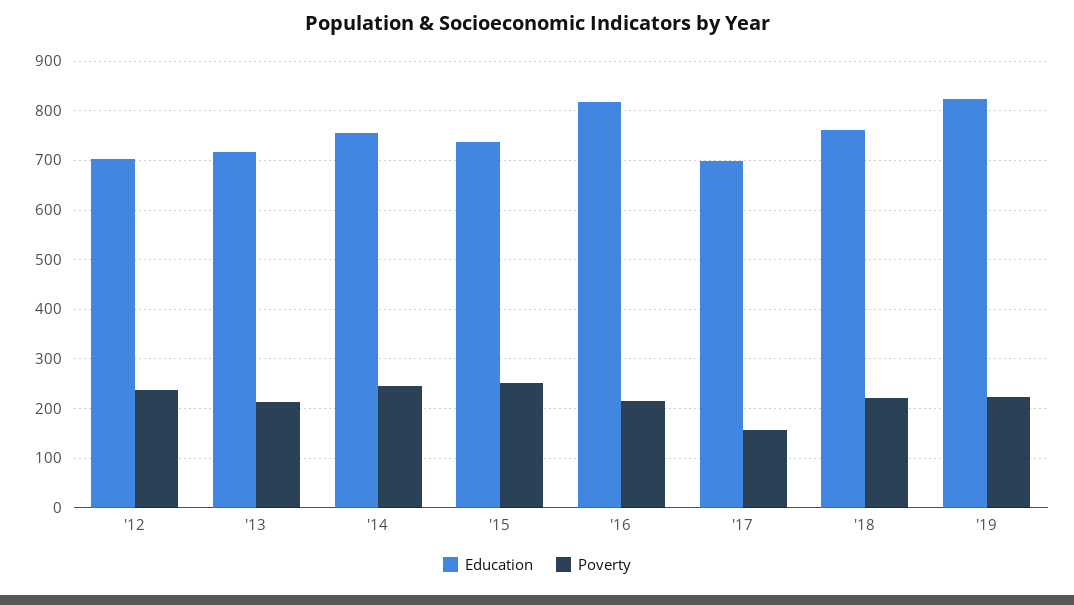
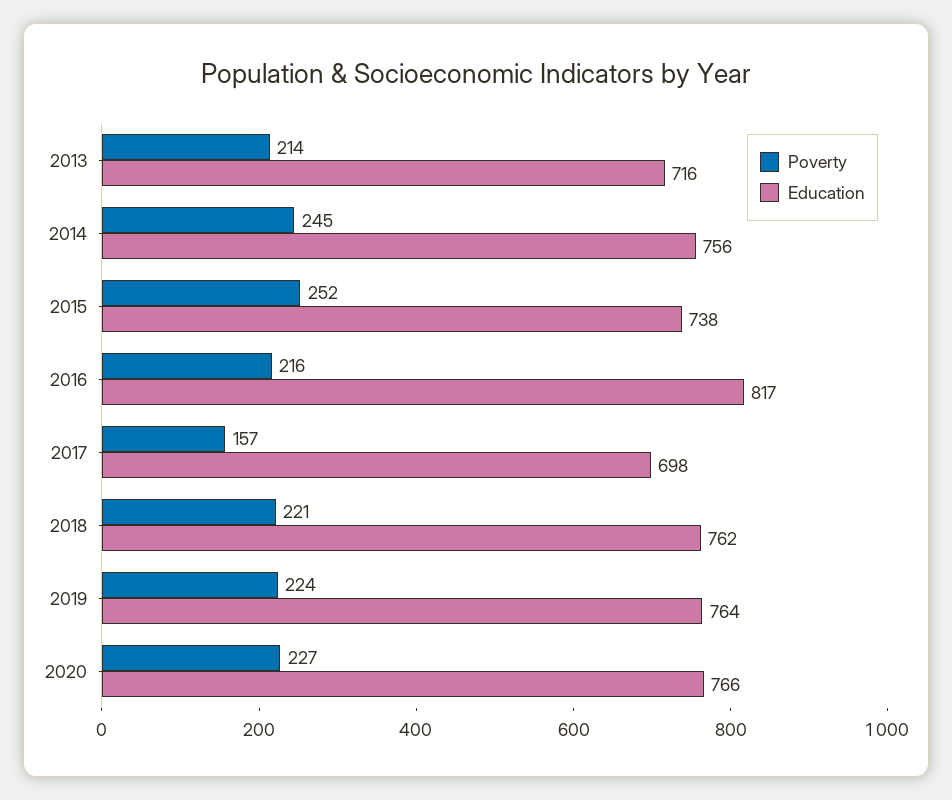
Education, '12: 700 -> none
Poverty, '12: 240 -> none
Education, '19: 820 -> 764
Poverty, 2020: none -> 227
Education, 2020: none -> 766

